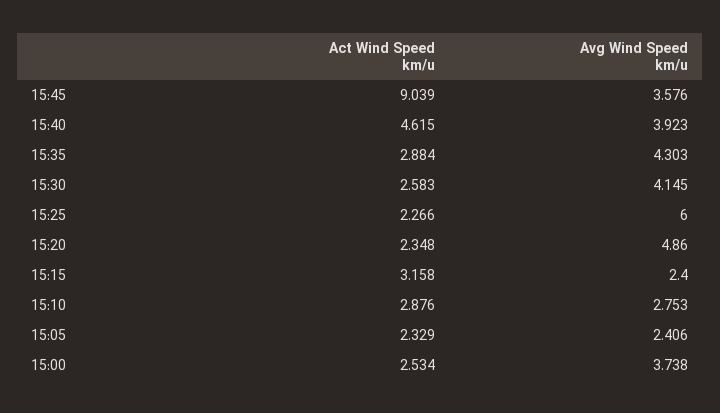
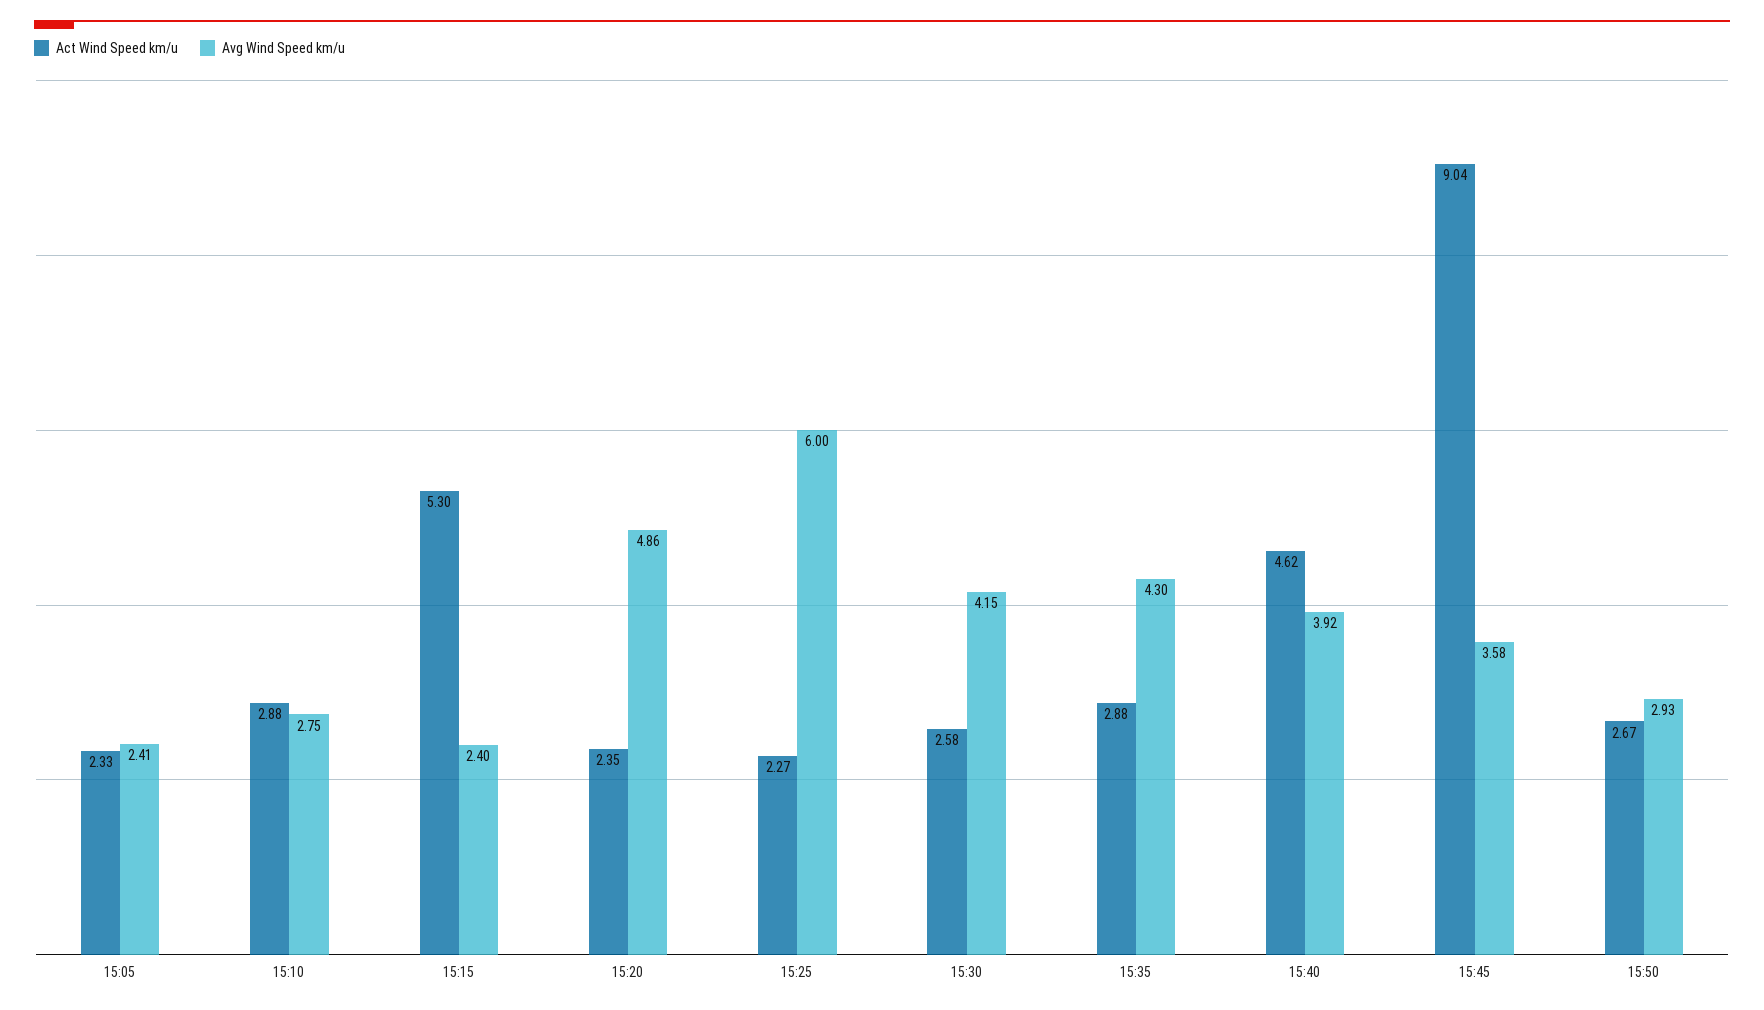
Act Wind Speed km/u, 15:15: 3.158 -> 5.3
Act Wind Speed km/u, 15:00: 2.534 -> none
Avg Wind Speed km/u, 15:00: 3.738 -> none
Act Wind Speed km/u, 15:50: none -> 2.67
Avg Wind Speed km/u, 15:50: none -> 2.93

